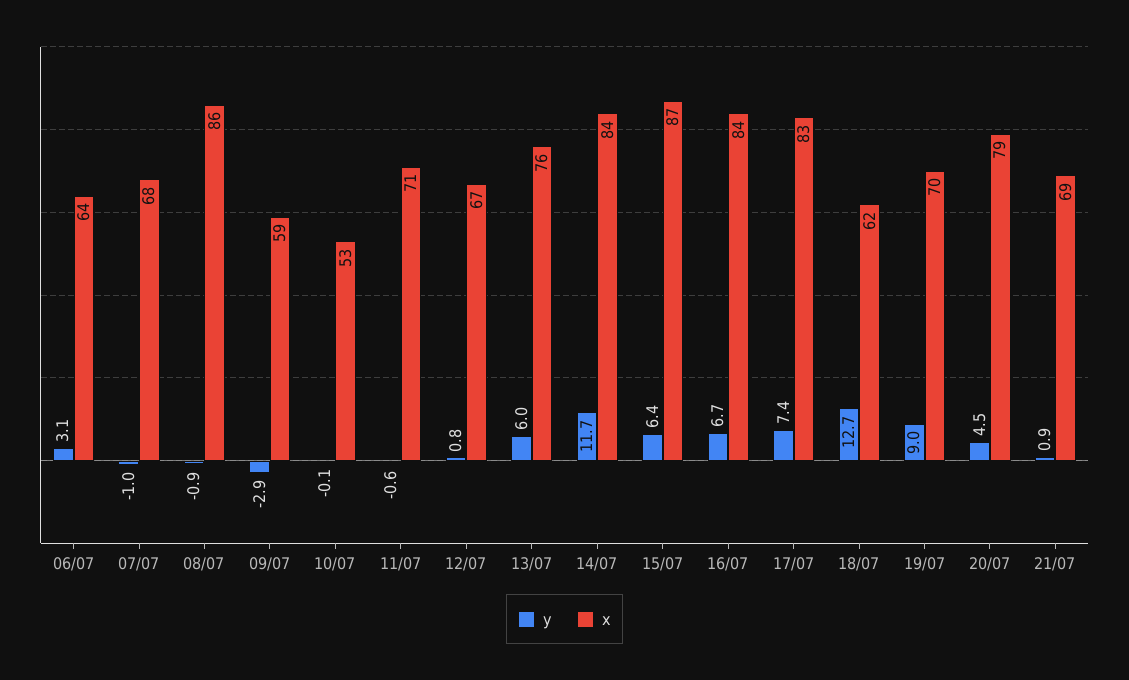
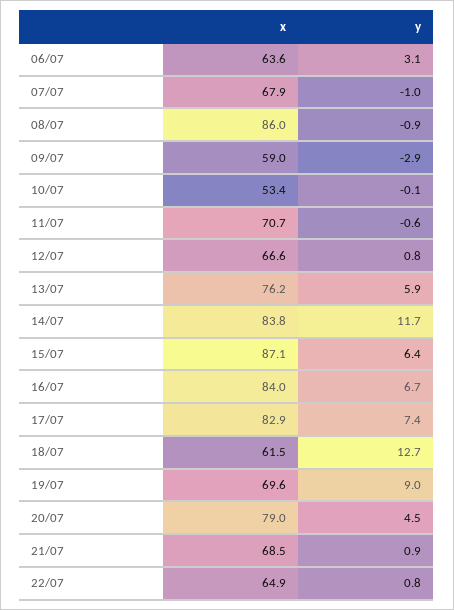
y, 13/07: 6 -> 5.9
x, 22/07: none -> 64.9
y, 22/07: none -> 0.8

